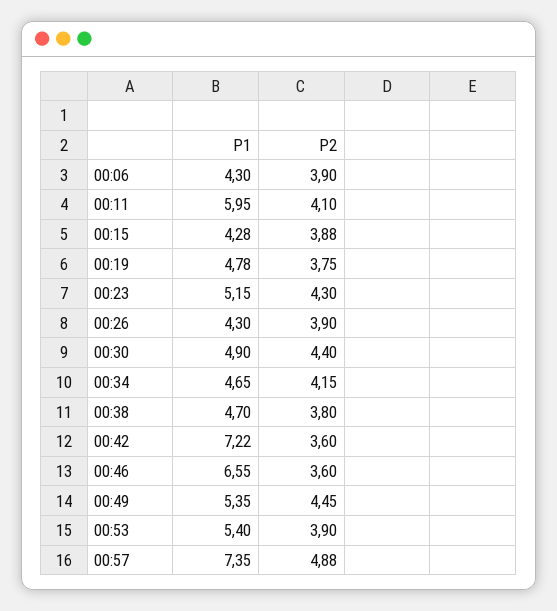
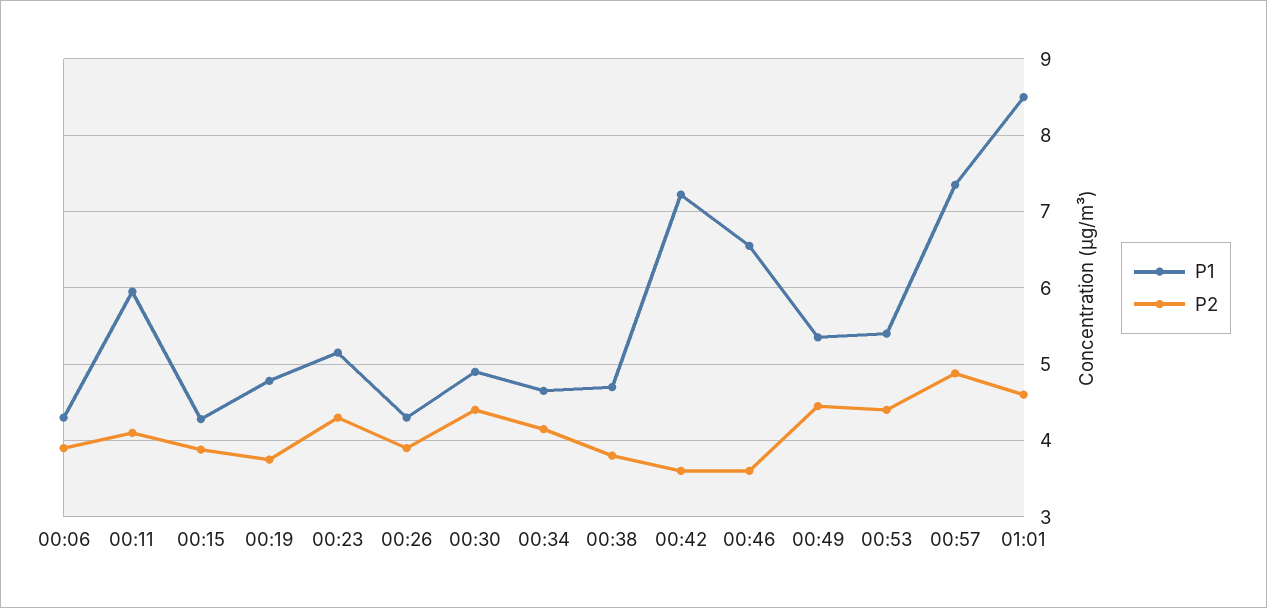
P2, 00:53: 3.9 -> 4.4
P1, 01:01: none -> 8.5
P2, 01:01: none -> 4.6

